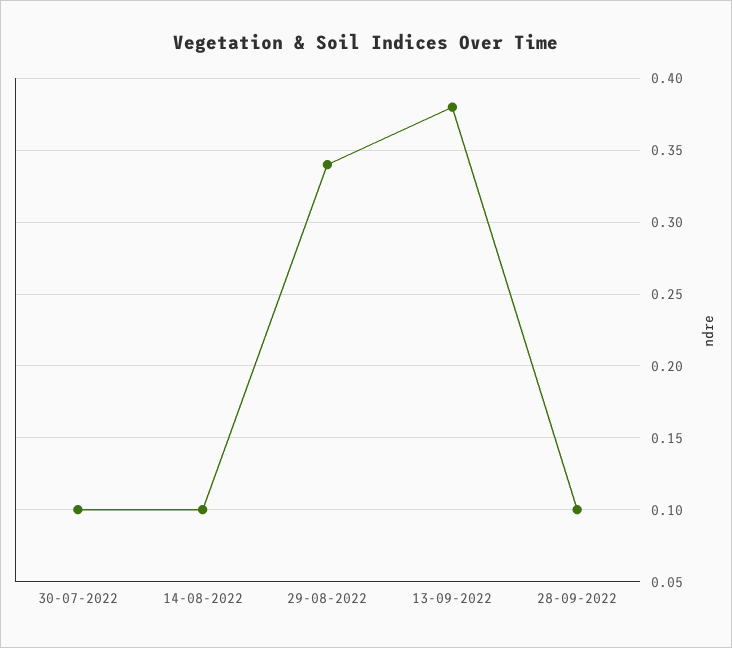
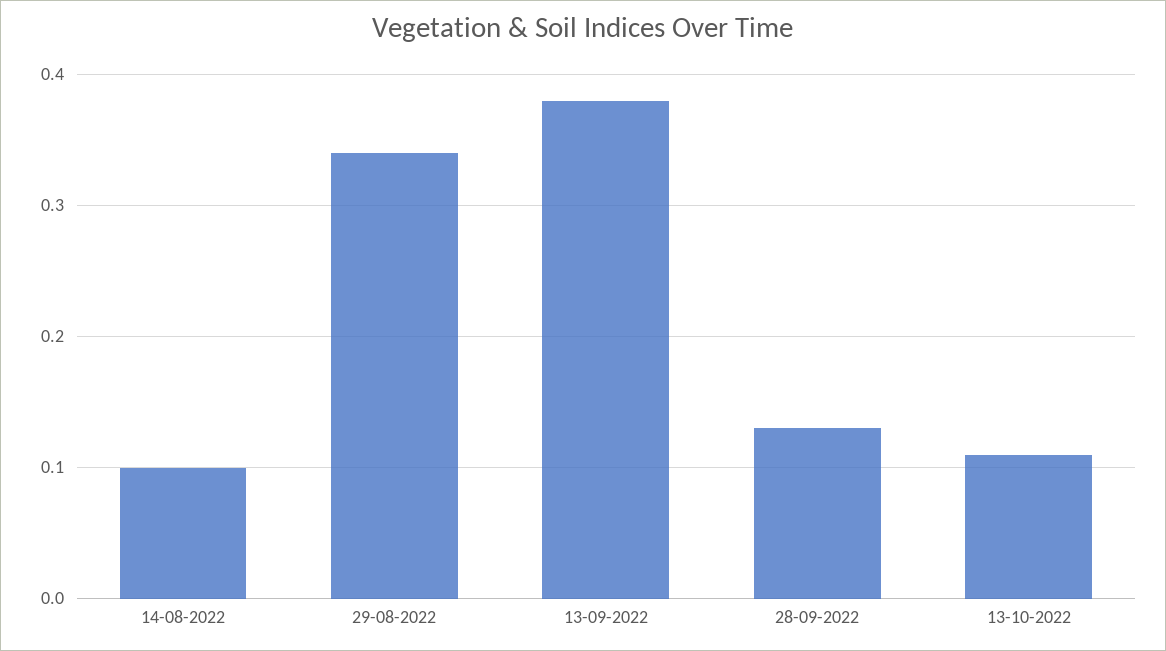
30-07-2022: 0.1 -> none
28-09-2022: 0.1 -> 0.13
13-10-2022: none -> 0.11

